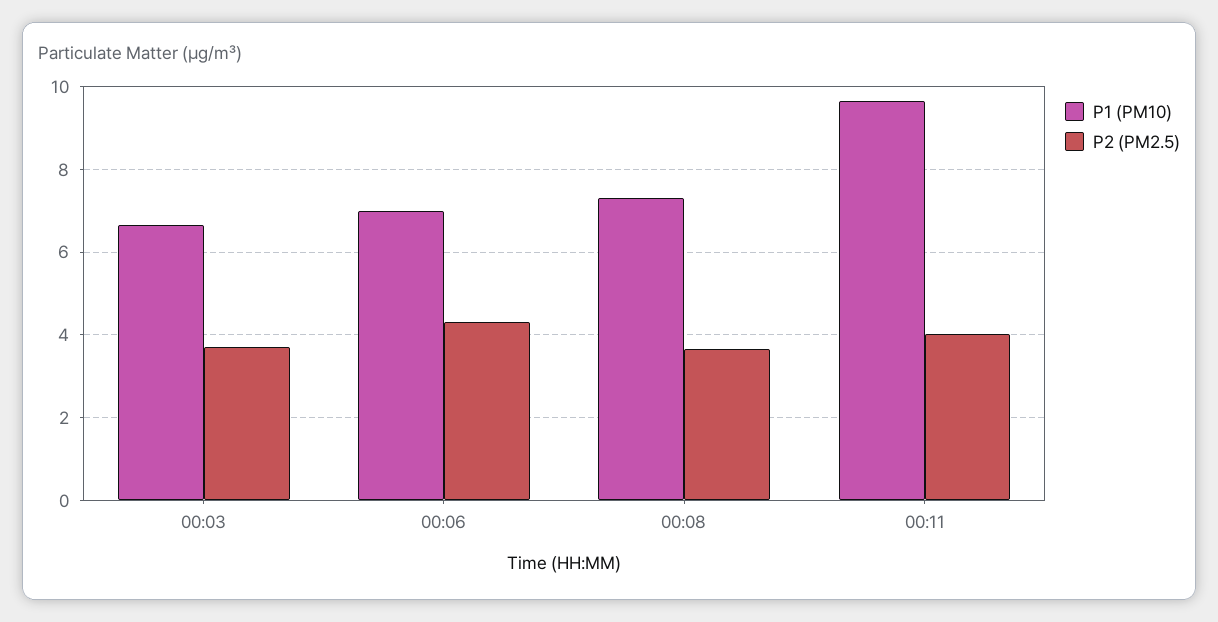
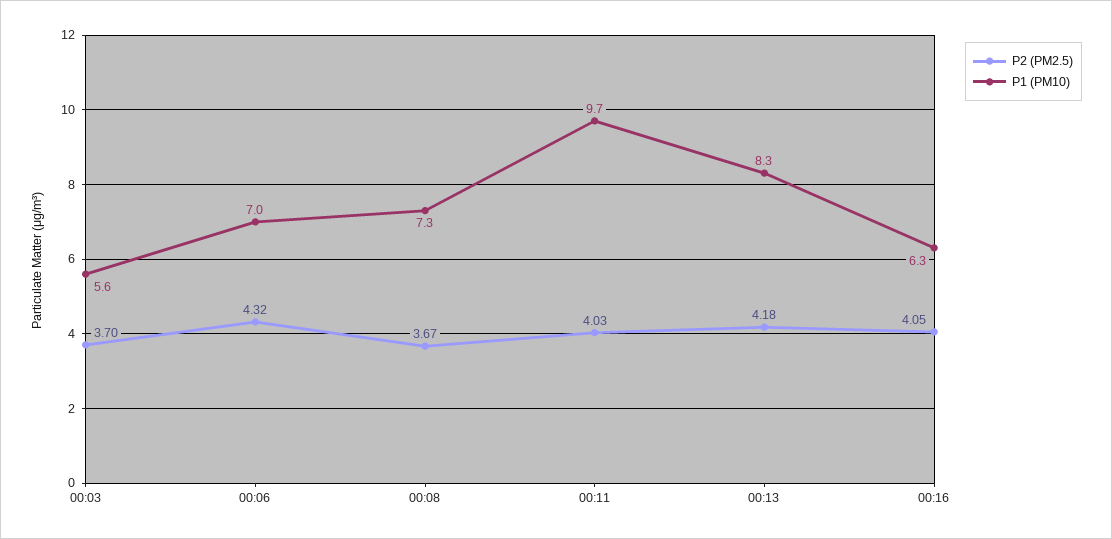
P1 (PM10), 00:03: 6.6 -> 5.6
P2 (PM2.5), 00:13: none -> 4.18
P1 (PM10), 00:13: none -> 8.3
P2 (PM2.5), 00:16: none -> 4.05
P1 (PM10), 00:16: none -> 6.3

